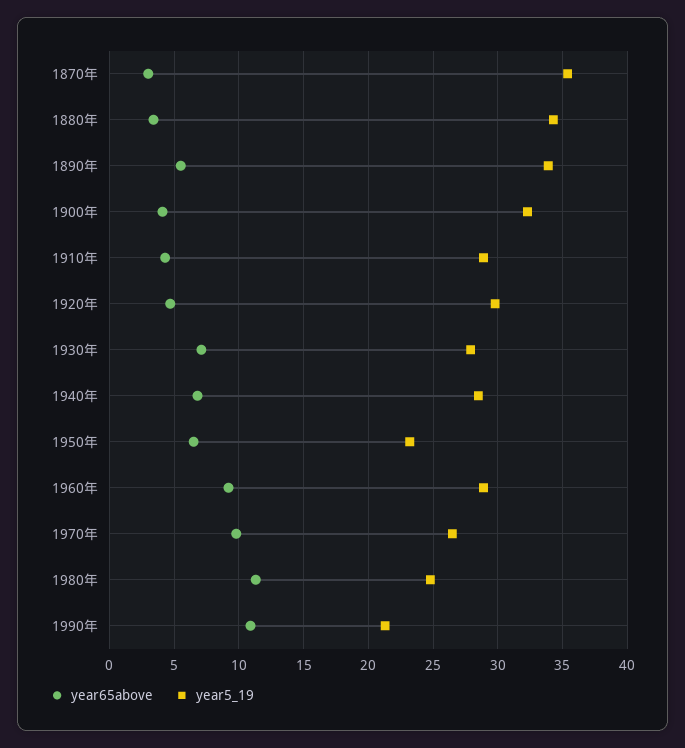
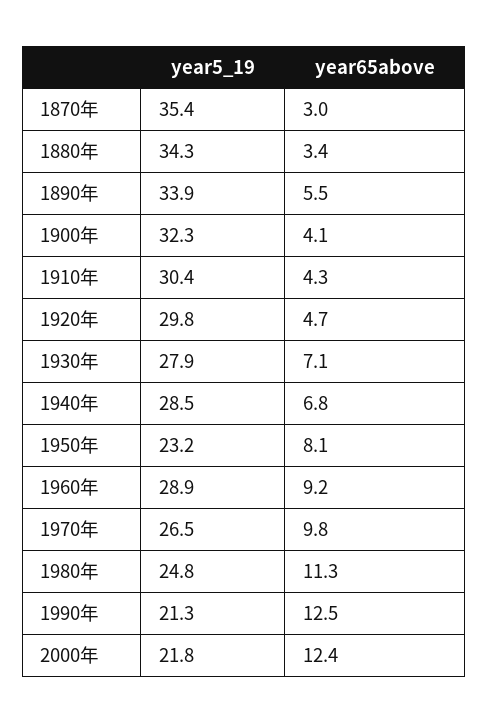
year5_19, 1910年: 29 -> 30.4
year65above, 1950年: 6.5 -> 8.1
year65above, 1990年: 11 -> 12.5
year5_19, 2000年: none -> 21.8
year65above, 2000年: none -> 12.4

